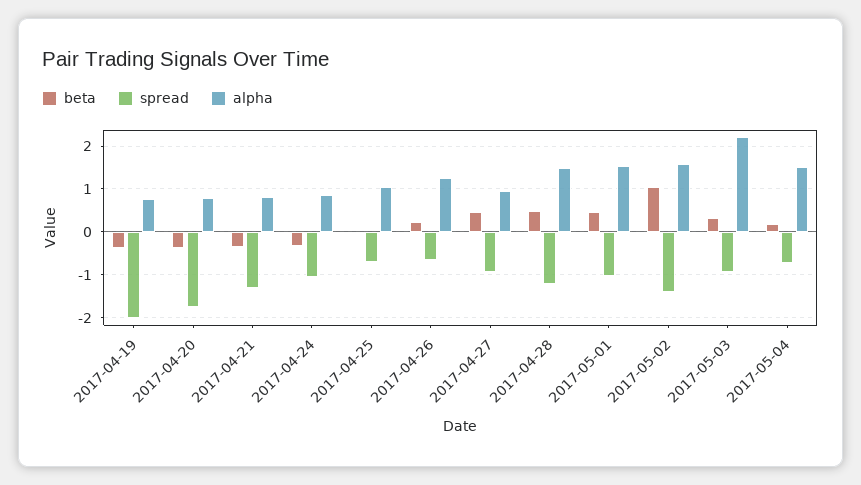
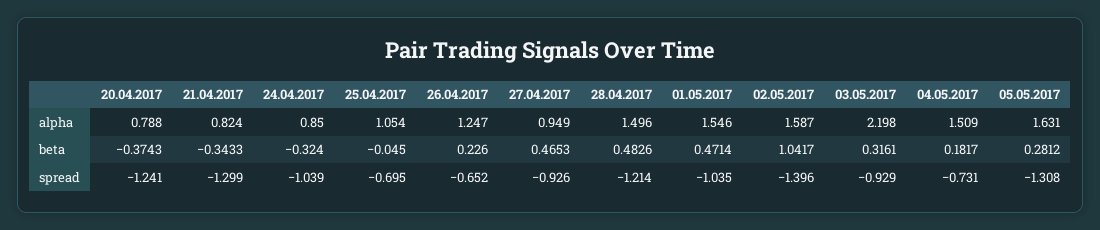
beta, 2017-04-19: -0.4 -> none
spread, 2017-04-19: -2 -> none
alpha, 2017-04-19: 0.8 -> none
spread, 2017-04-20: -1.8 -> -1.241
alpha, 05.05.2017: none -> 1.631
beta, 05.05.2017: none -> 0.2812
spread, 05.05.2017: none -> -1.308

